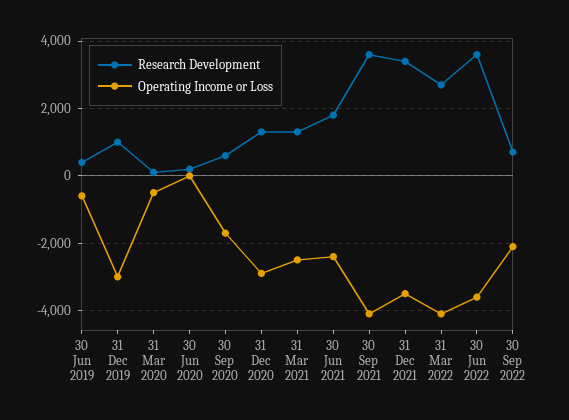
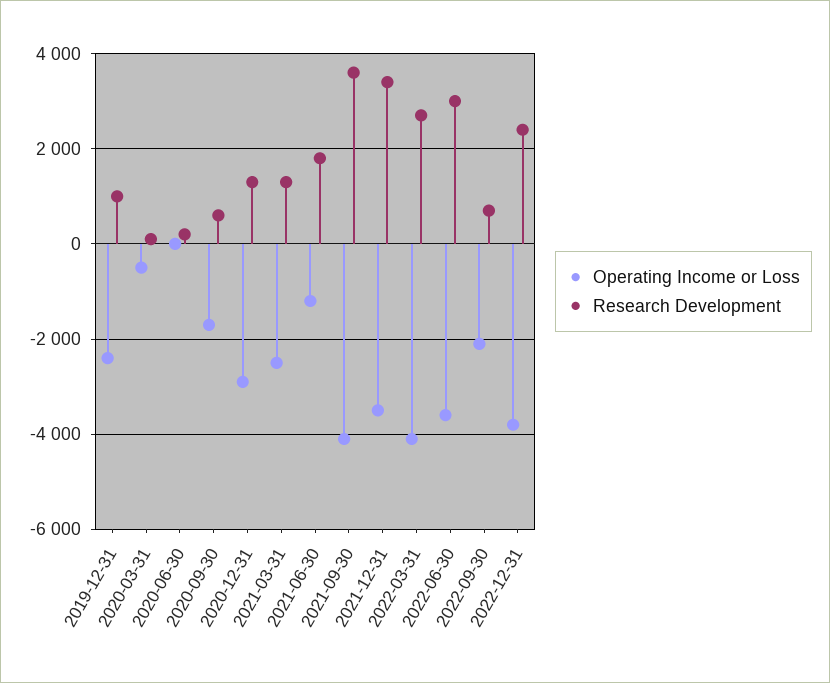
Research Development, 30 Jun 2019: 400 -> none
Operating Income or Loss, 30 Jun 2019: -600 -> none
Operating Income or Loss, 31 Dec 2019: -3000 -> -2400
Operating Income or Loss, 30 Jun 2021: -2400 -> -1200
Research Development, 30 Jun 2022: 3600 -> 3000
Operating Income or Loss, 2022-12-31: none -> -3800
Research Development, 2022-12-31: none -> 2400

